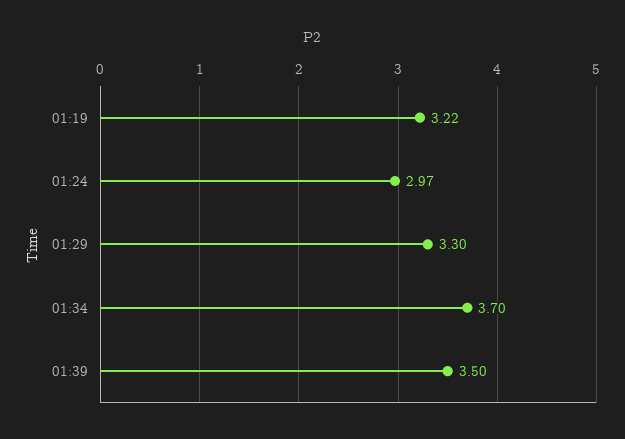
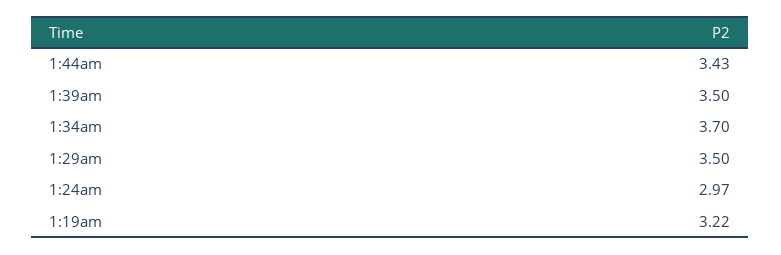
01:29: 3.3 -> 3.5
1:44am: none -> 3.43

